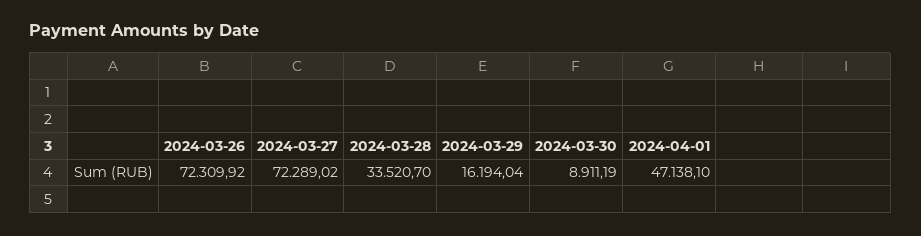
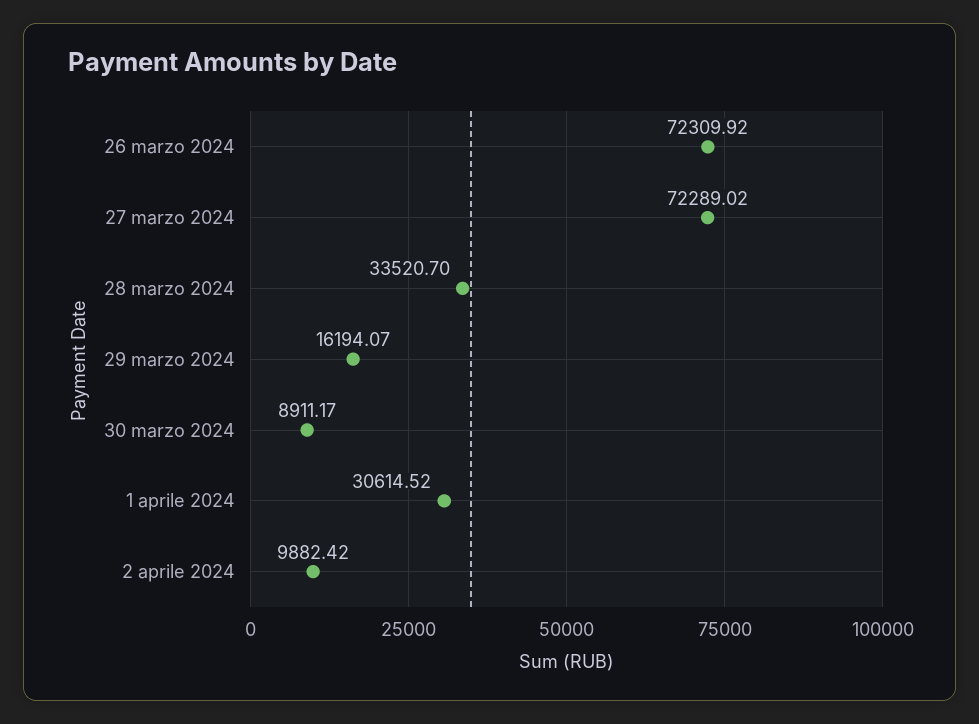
2024-03-29: 16194.04 -> 16194.07
2024-03-30: 8911.19 -> 8911.17
2024-04-01: 47138.1 -> 30614.52
2 aprile 2024: none -> 9882.42

